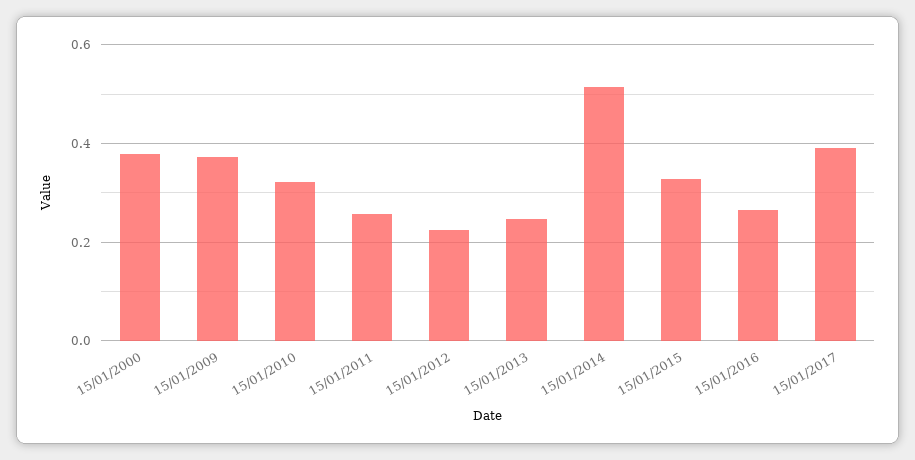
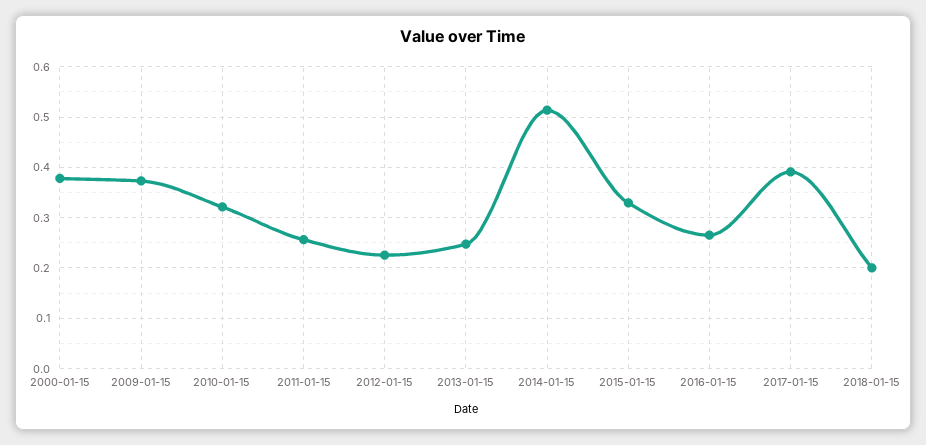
2018-01-15: none -> 0.2

